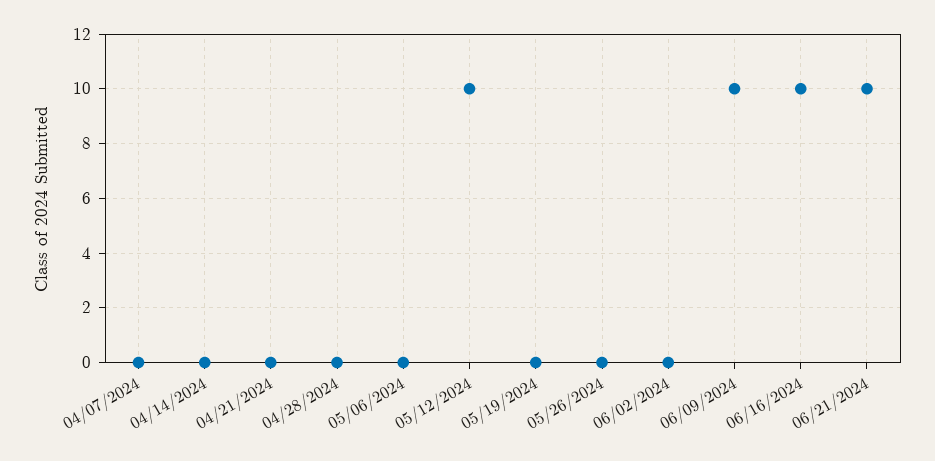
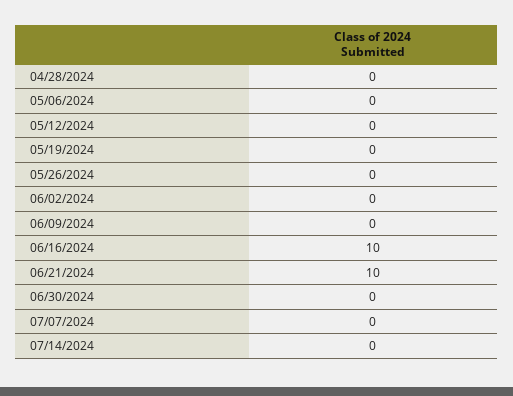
04/07/2024: 0 -> none
04/14/2024: 0 -> none
04/21/2024: 0 -> none
05/12/2024: 10 -> 0
06/09/2024: 10 -> 0
06/30/2024: none -> 0
07/07/2024: none -> 0
07/14/2024: none -> 0

